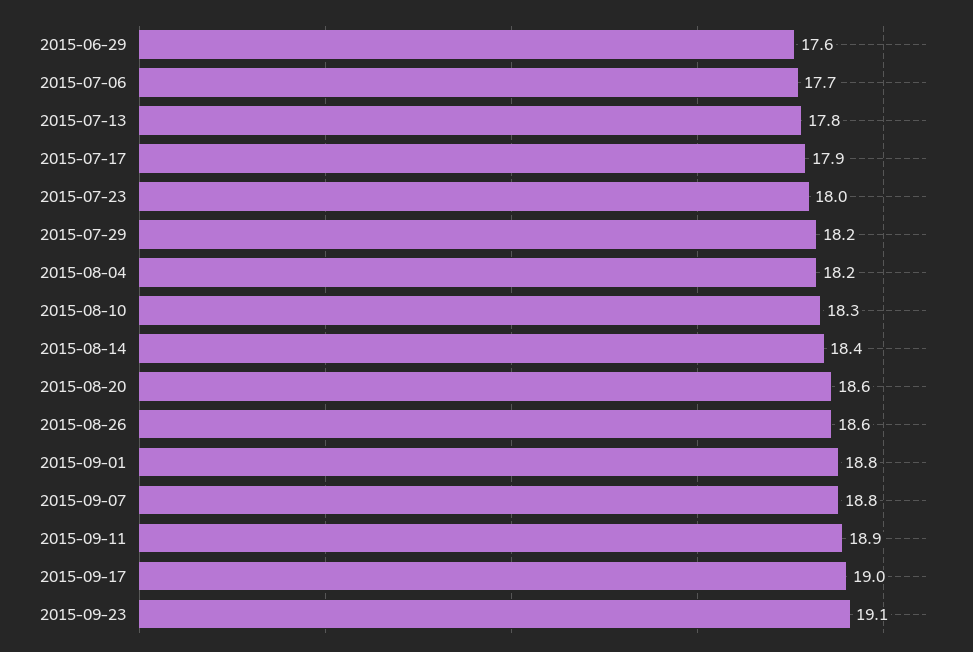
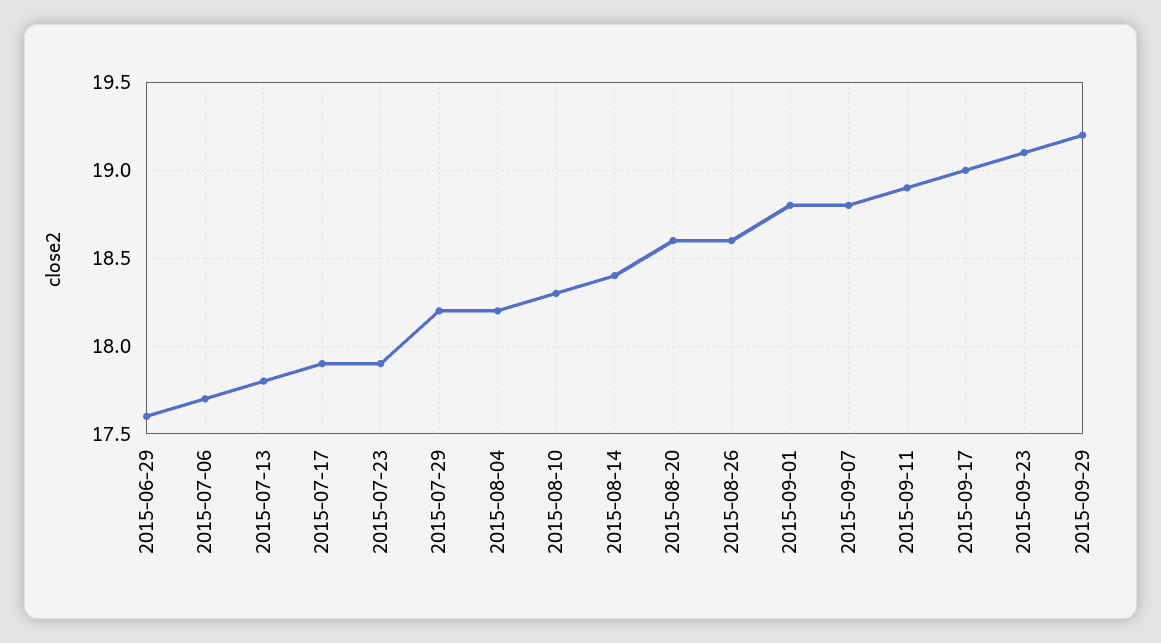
2015-07-23: 18 -> 17.9
2015-09-29: none -> 19.2

